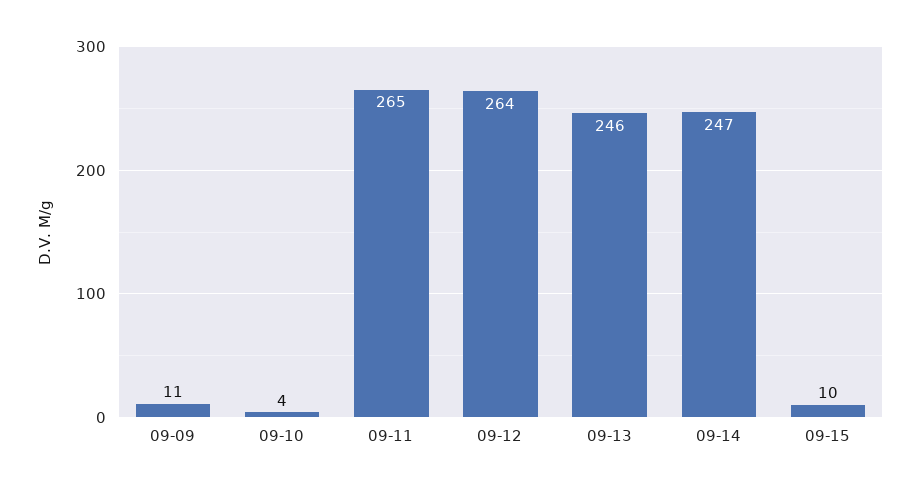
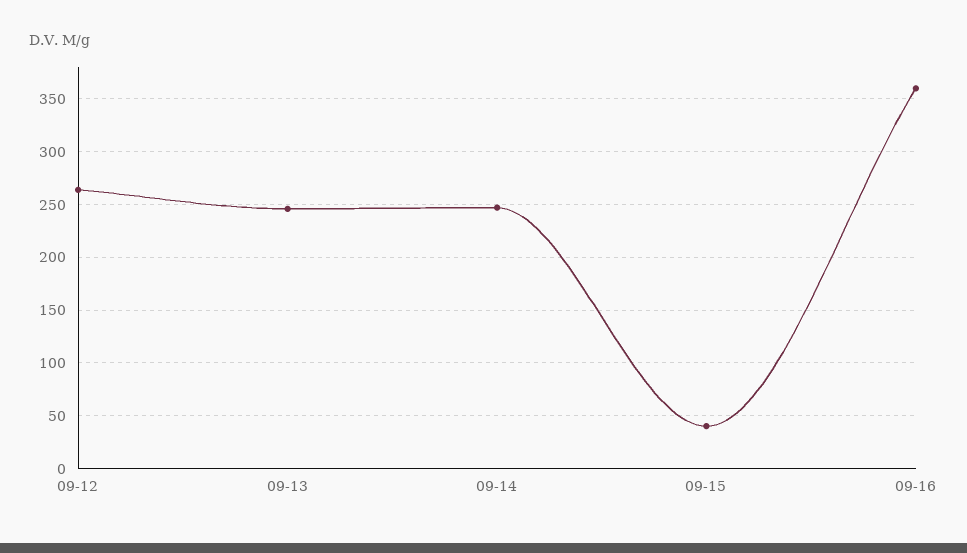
09-09: 11 -> none
09-10: 4 -> none
09-11: 265 -> none
09-15: 10 -> 40
09-16: none -> 360

